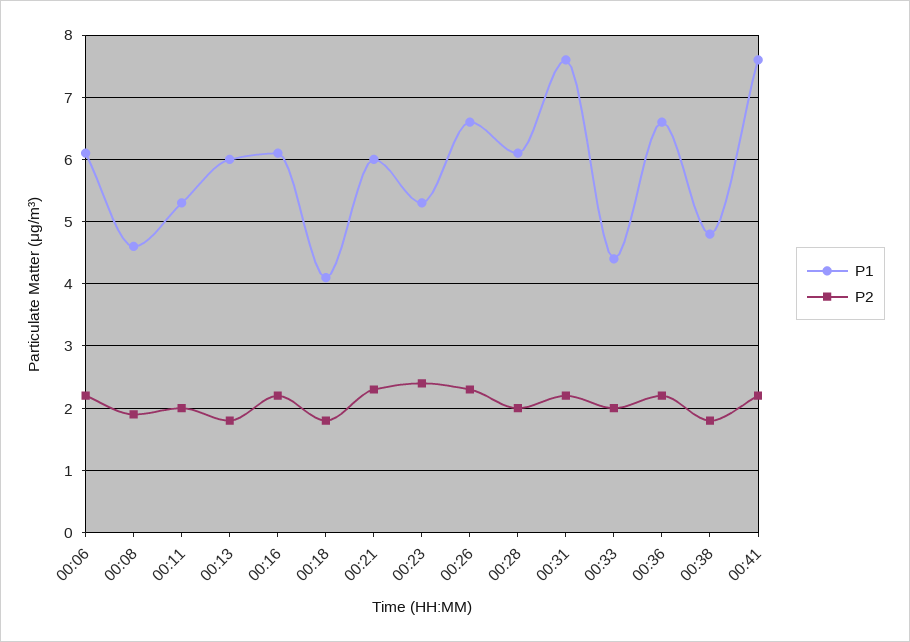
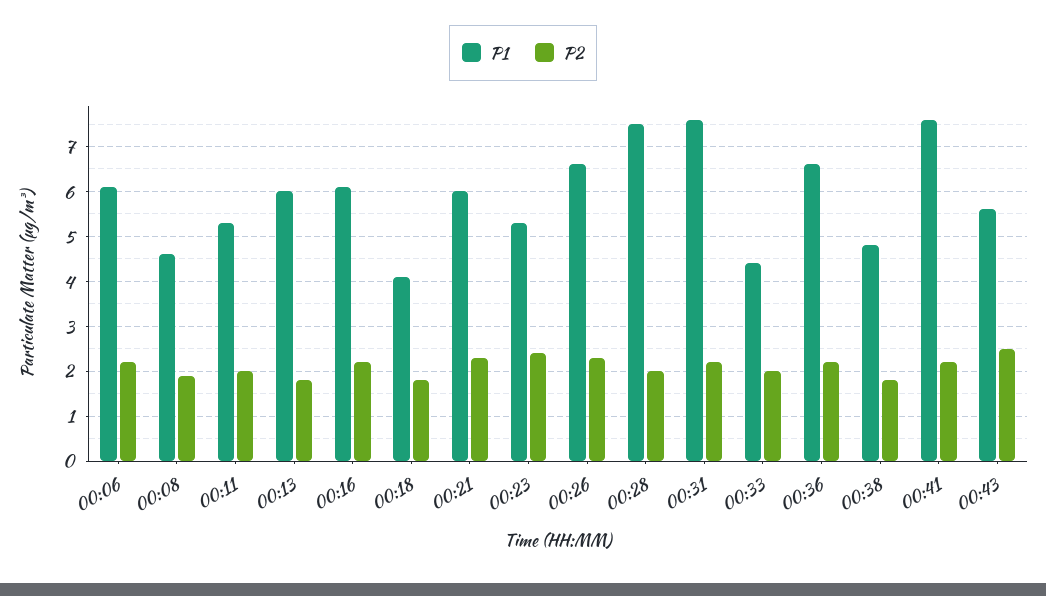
P1, 00:28: 6.1 -> 7.5
P1, 00:43: none -> 5.5
P2, 00:43: none -> 2.5

